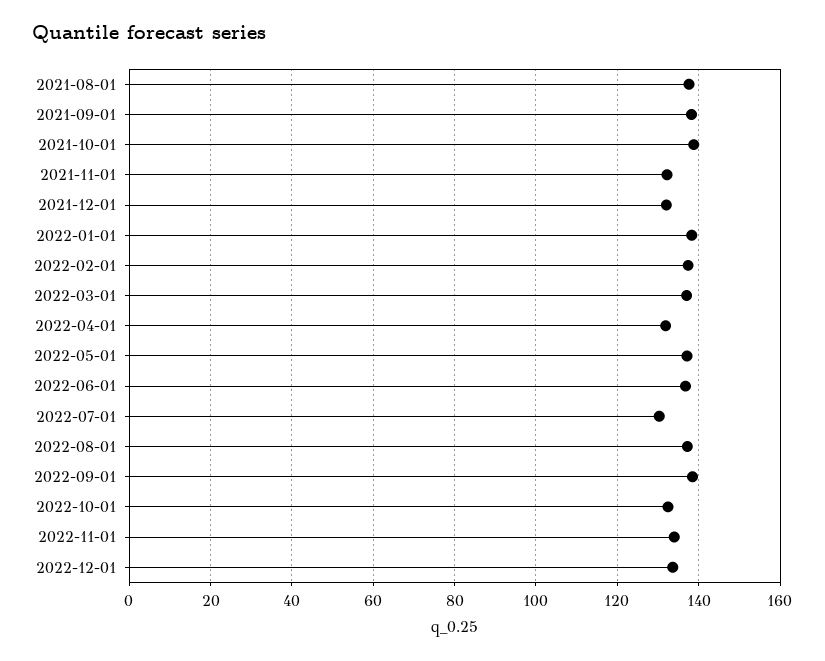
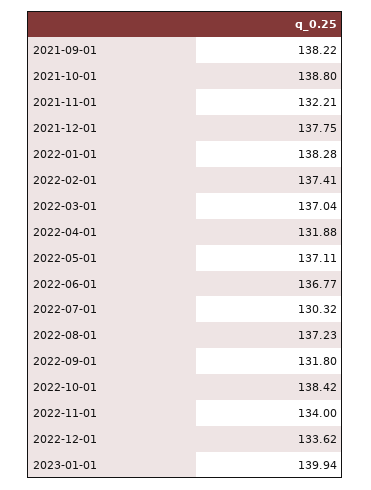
2021-08-01: 138 -> none
2021-12-01: 132 -> 137.75
2022-09-01: 138 -> 131.8
2022-10-01: 132 -> 138.42
2023-01-01: none -> 139.94

